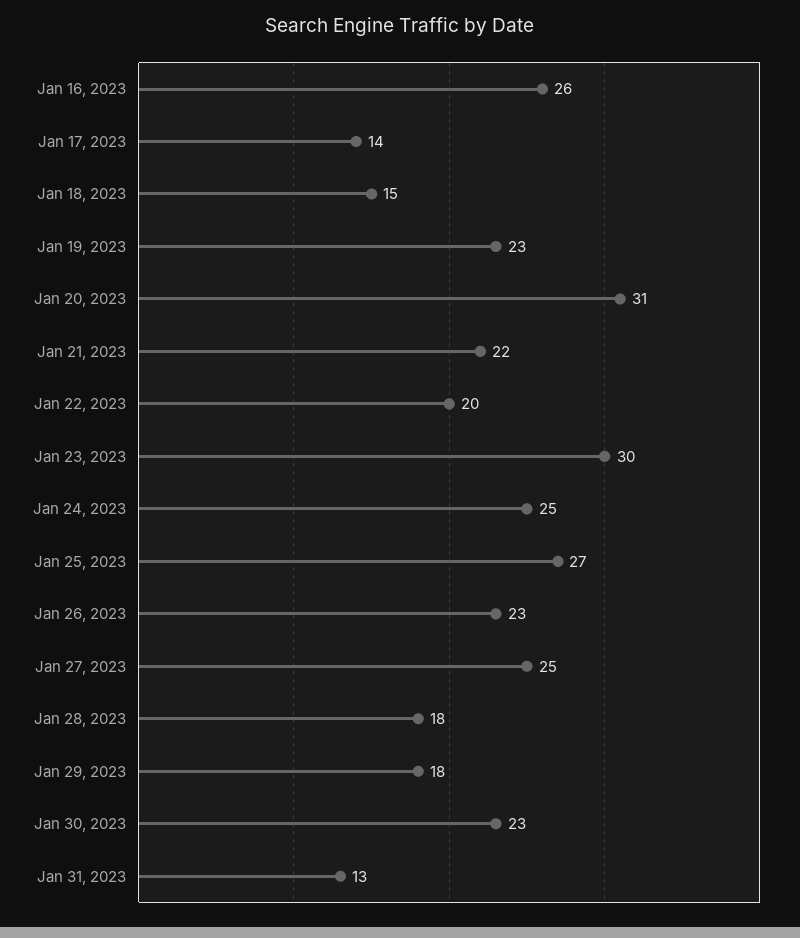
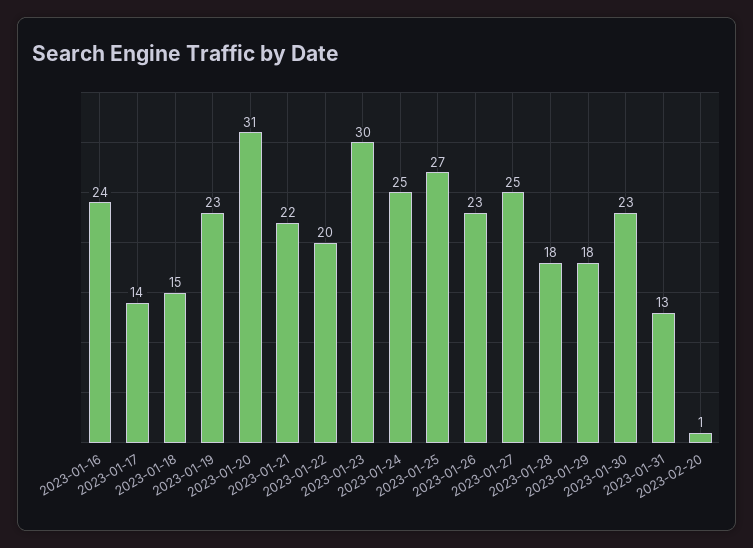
Jan 16, 2023: 26 -> 24
2023-02-20: none -> 1

